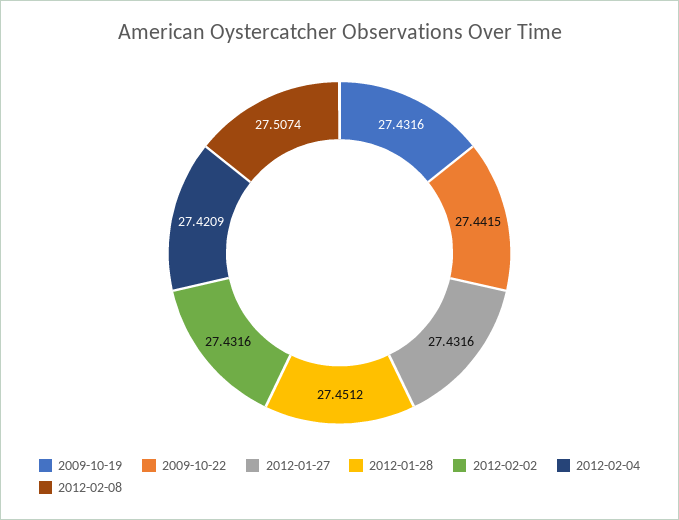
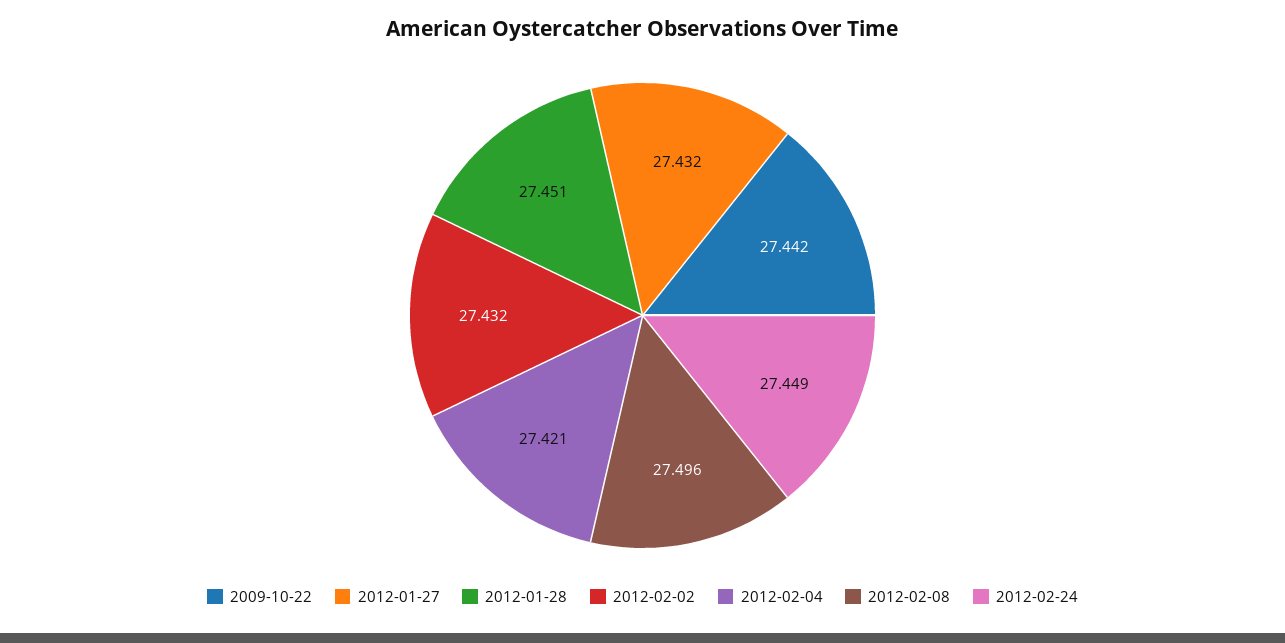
2009-10-19: 27.4316 -> none
2012-02-08: 27.5074 -> 27.496
2012-02-24: none -> 27.449

